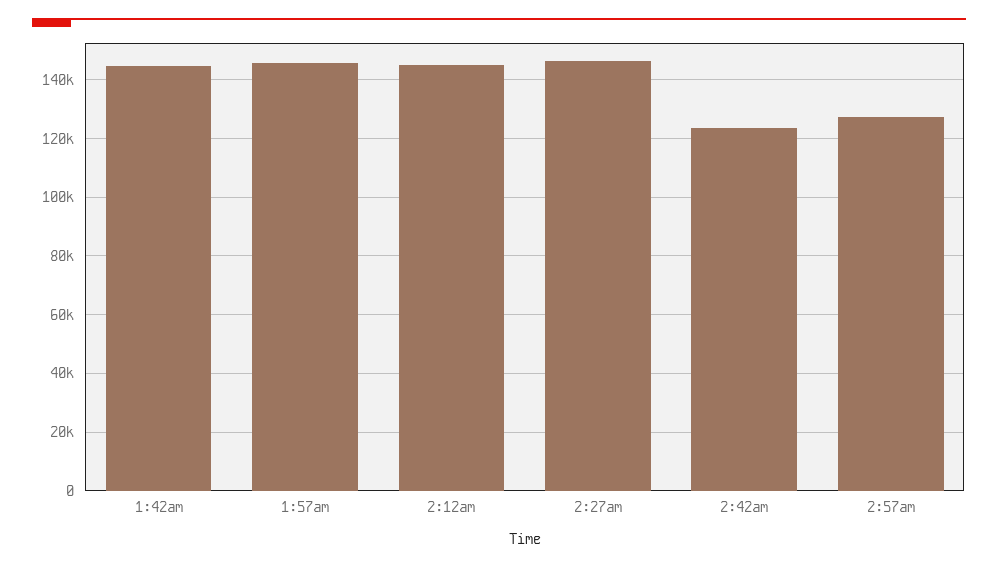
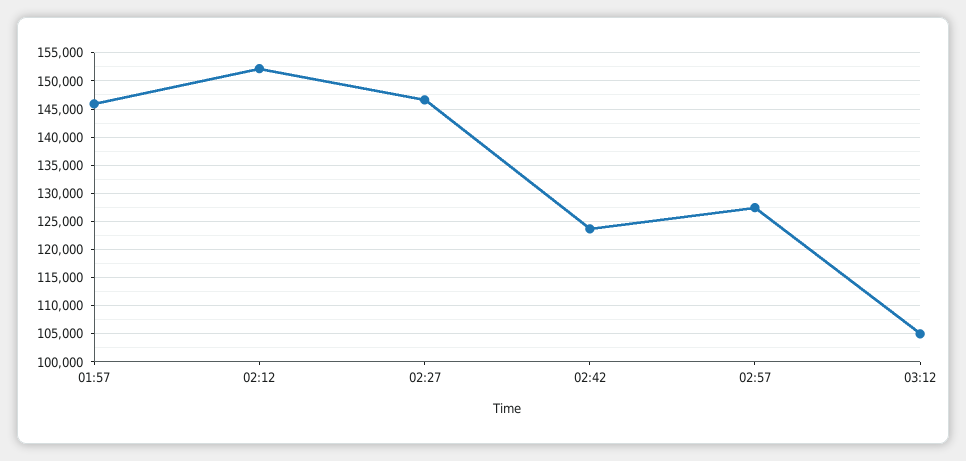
1:42am: 145000 -> none
2:12am: 145000 -> 152500
03:12: none -> 105000

